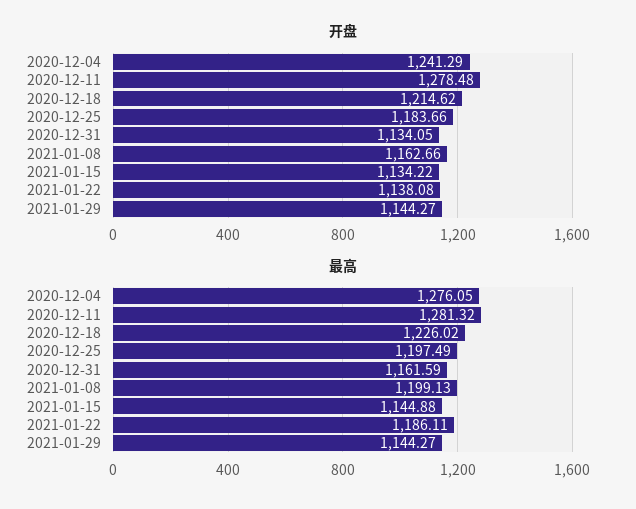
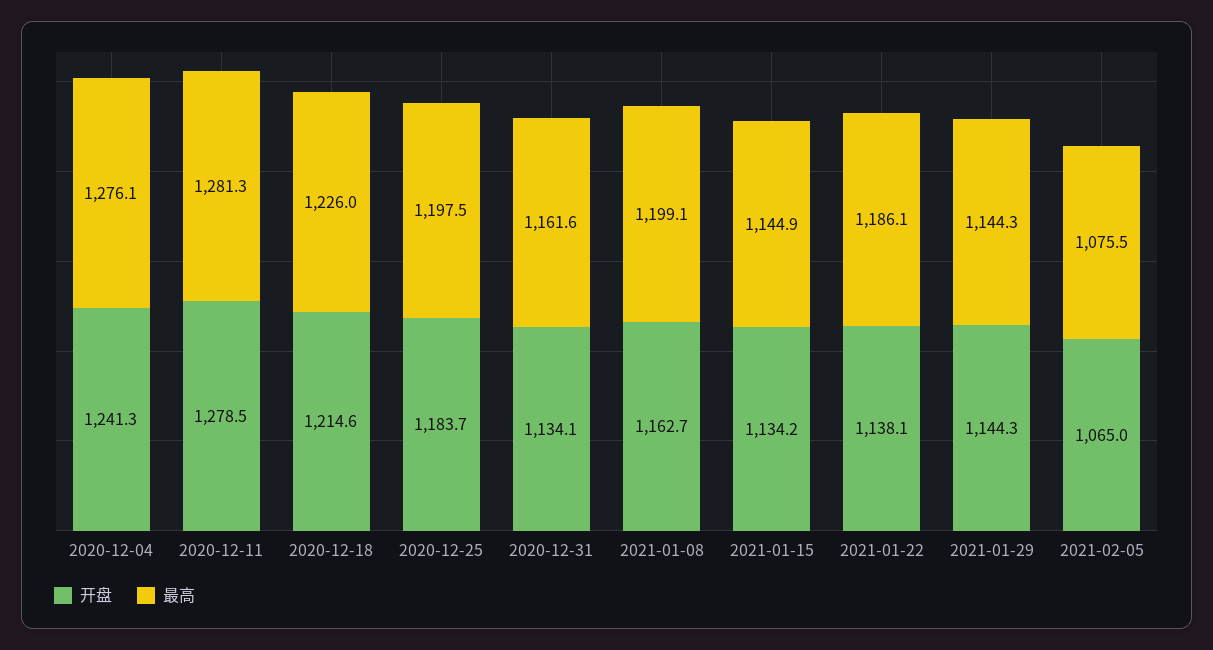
开盘, 2021-02-05: none -> 1065
最高, 2021-02-05: none -> 1075.5

